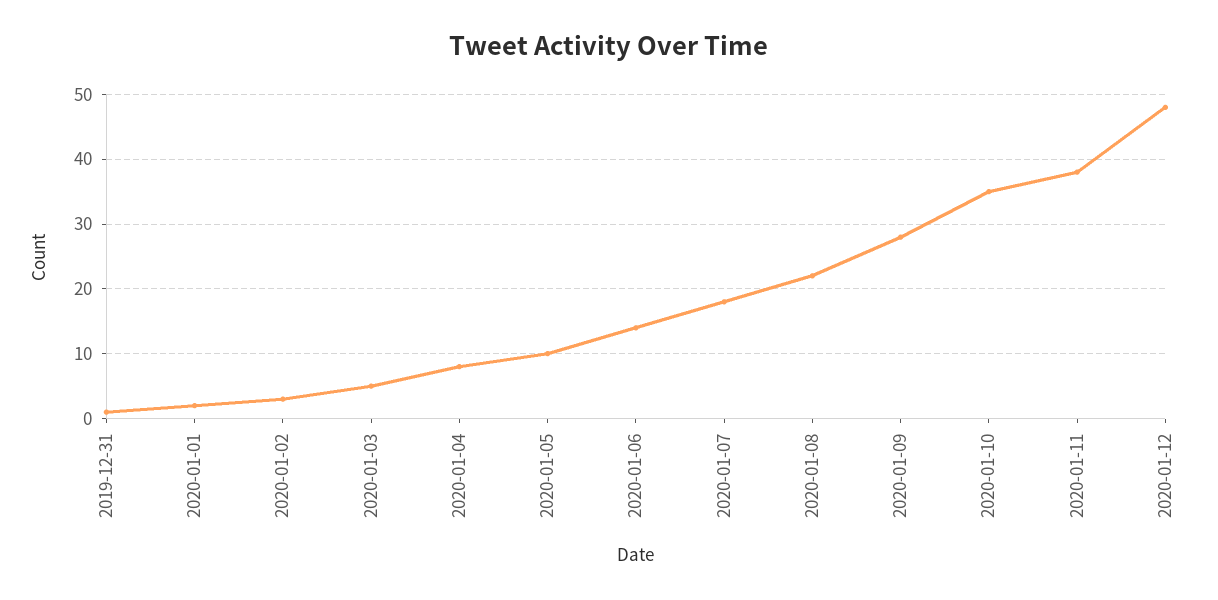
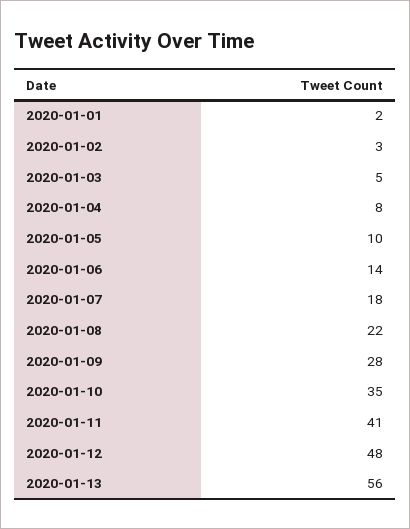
2019-12-31: 1 -> none
2020-01-11: 38 -> 41
2020-01-13: none -> 56

